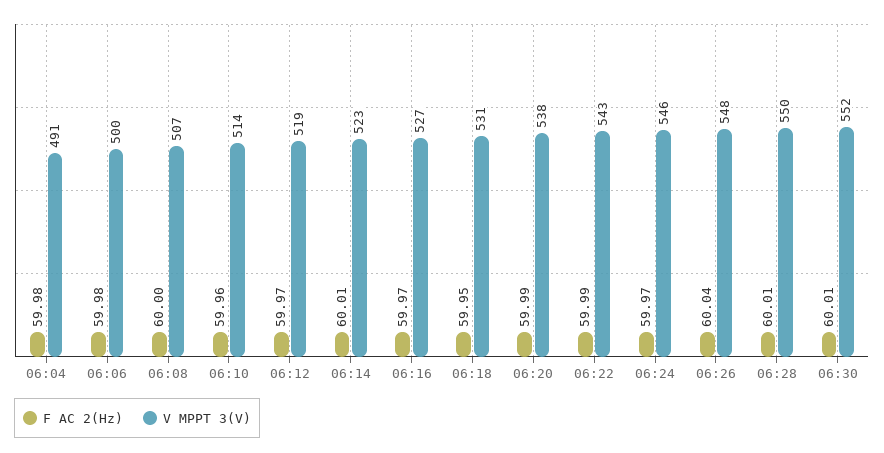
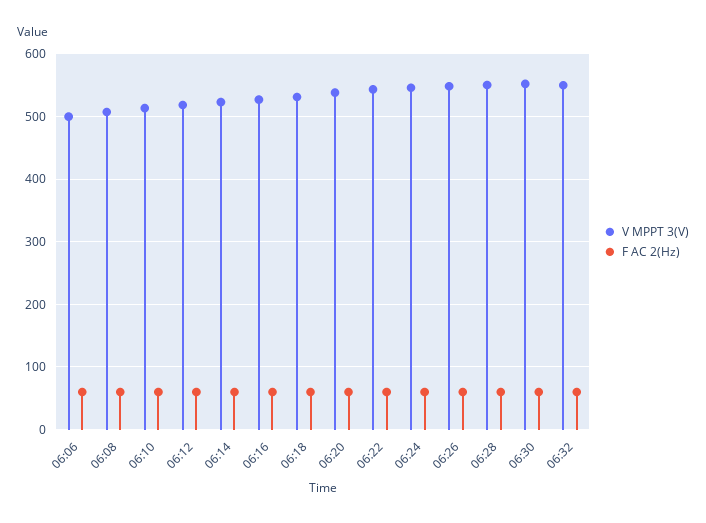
F AC 2(Hz), 06:04: 59.98 -> none
V MPPT 3(V), 06:04: 491 -> none
V MPPT 3(V), 06:32: none -> 550
F AC 2(Hz), 06:32: none -> 60

